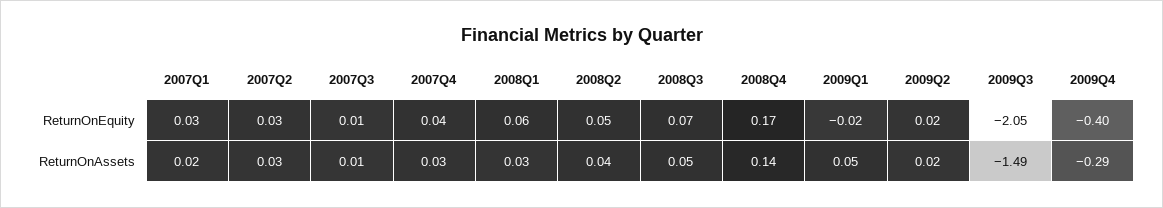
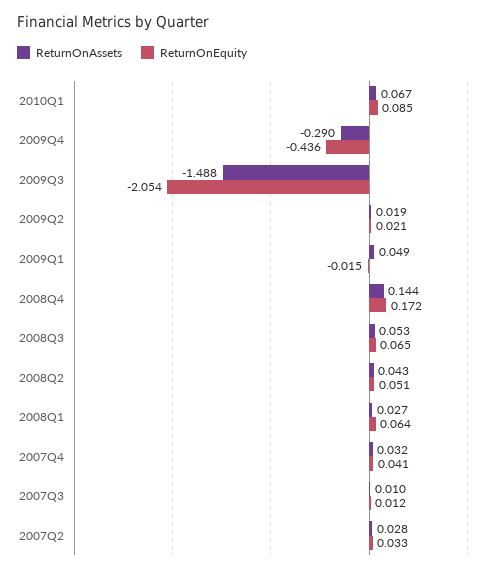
ReturnOnEquity, 2007Q1: 0.03 -> none
ReturnOnEquity, 2009Q4: -0.4 -> -0.436
ReturnOnAssets, 2007Q1: 0.02 -> none
ReturnOnAssets, 2010Q1: none -> 0.067
ReturnOnEquity, 2010Q1: none -> 0.085

